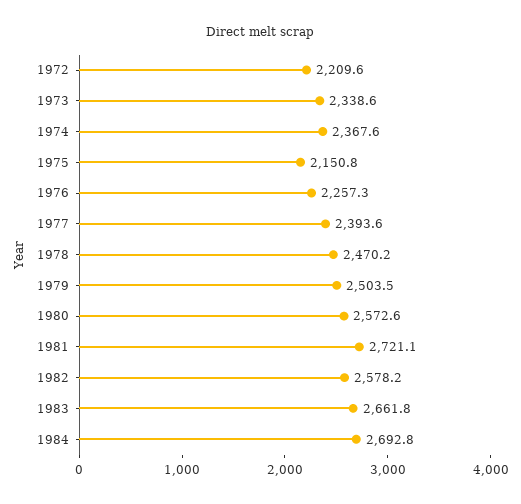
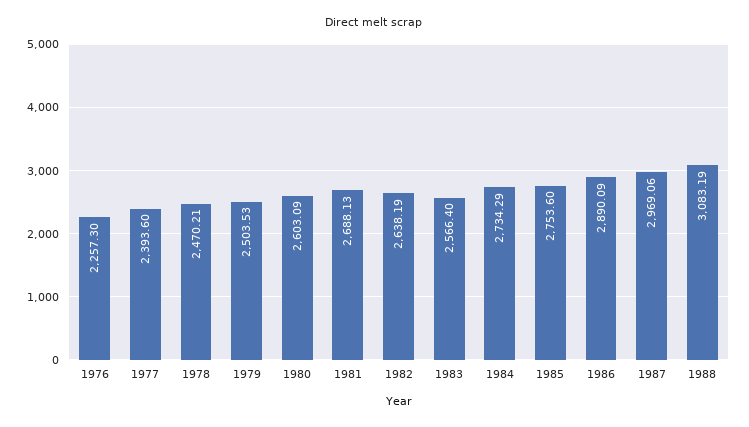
1972: 2209.6 -> none
1973: 2338.6 -> none
1974: 2367.6 -> none
1975: 2150.8 -> none
1980: 2572.6 -> 2603.09
1981: 2721.1 -> 2688.13
1982: 2578.2 -> 2638.19
1983: 2661.8 -> 2566.4
1984: 2692.8 -> 2734.29
1985: none -> 2753.6
1986: none -> 2890.09
1987: none -> 2969.06
1988: none -> 3083.19

